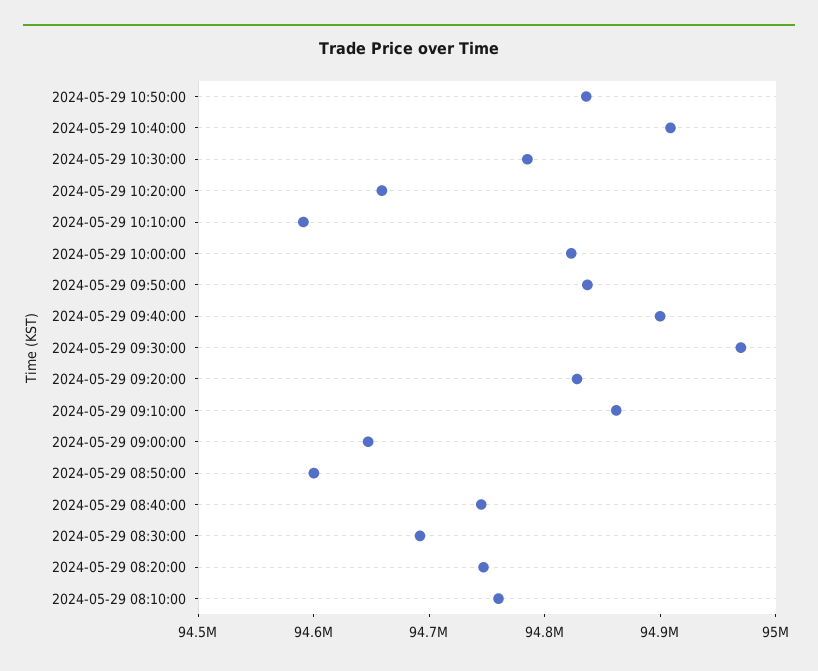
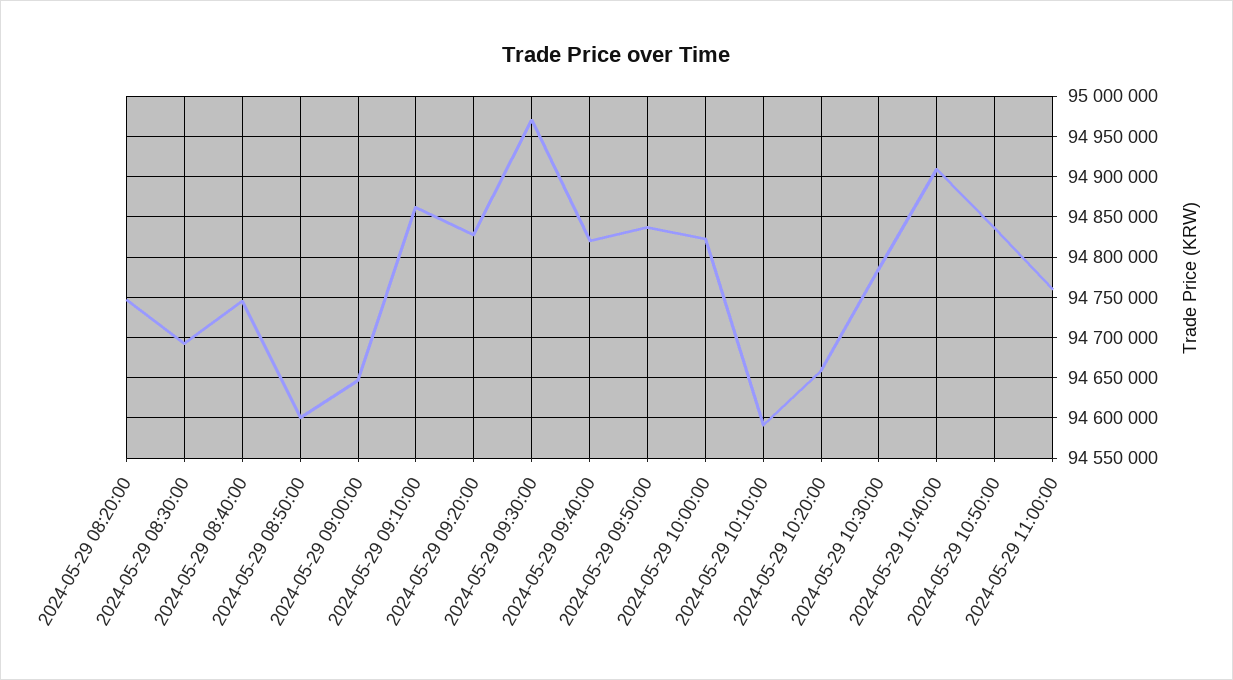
2024-05-29 09:40:00: 94900000 -> 94820000
2024-05-29 08:10:00: 94760000 -> none
2024-05-29 11:00:00: none -> 94760000

